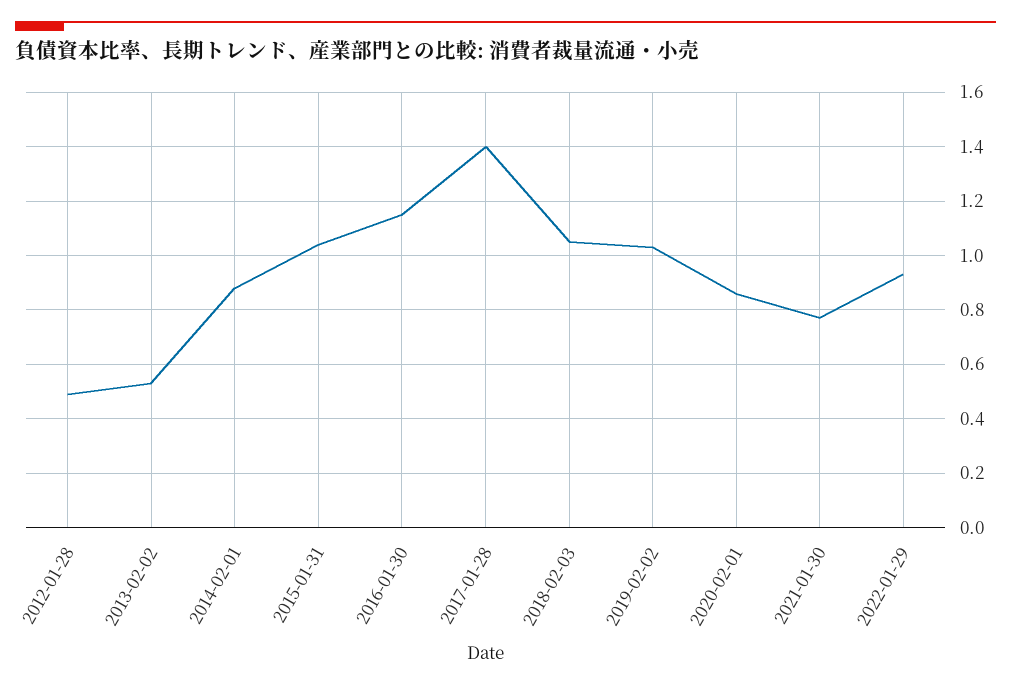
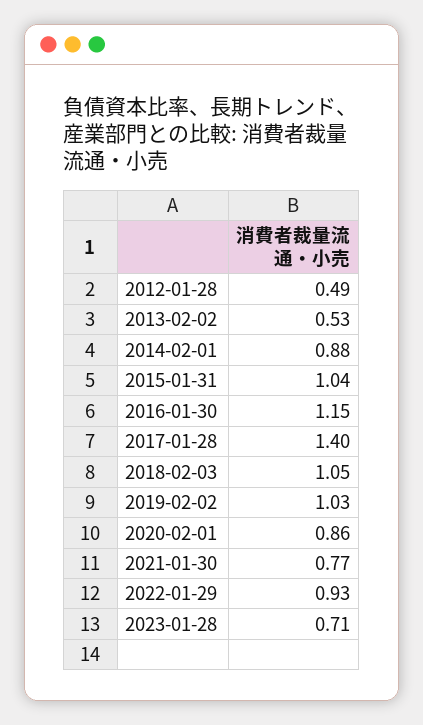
2023-01-28: none -> 0.71

